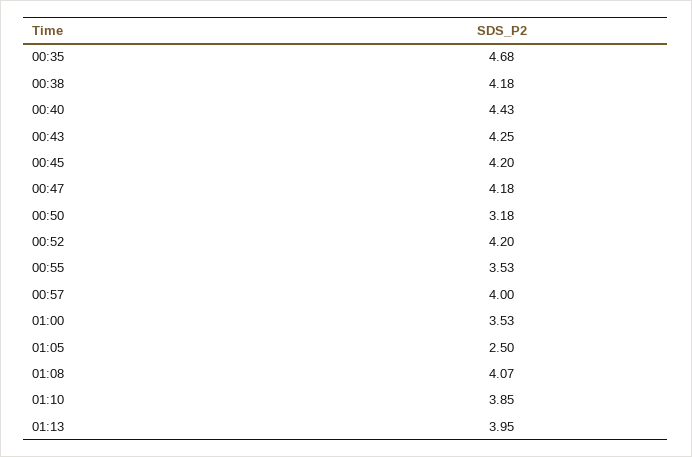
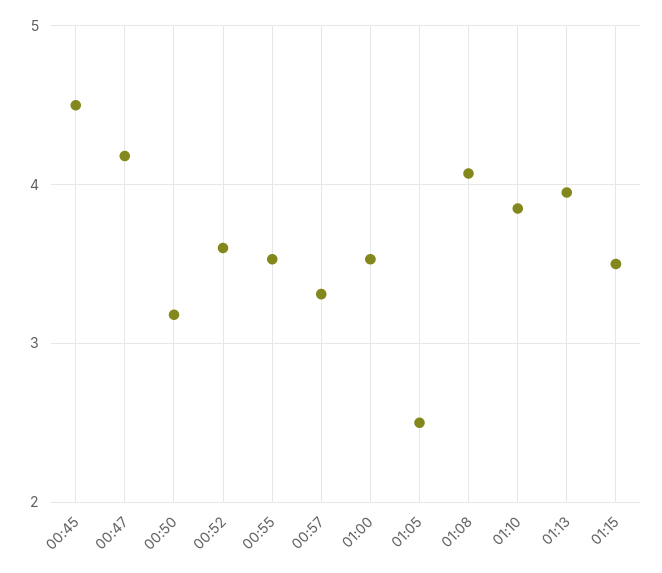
00:35: 4.68 -> none
00:38: 4.18 -> none
00:40: 4.43 -> none
00:43: 4.25 -> none
00:45: 4.2 -> 4.5
00:52: 4.2 -> 3.6
00:57: 4 -> 3.3
01:15: none -> 3.5

